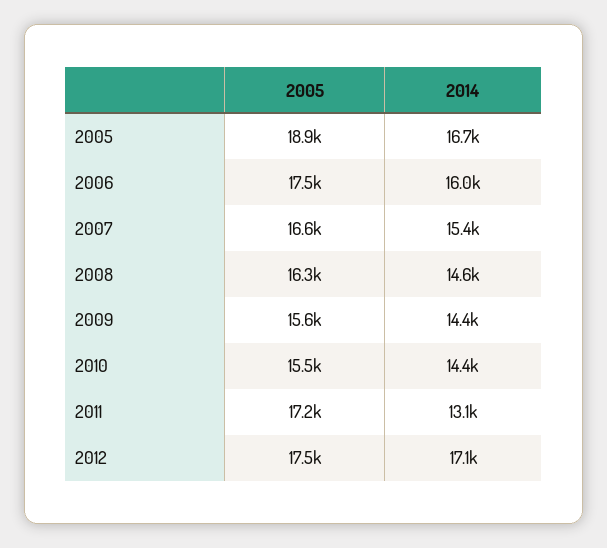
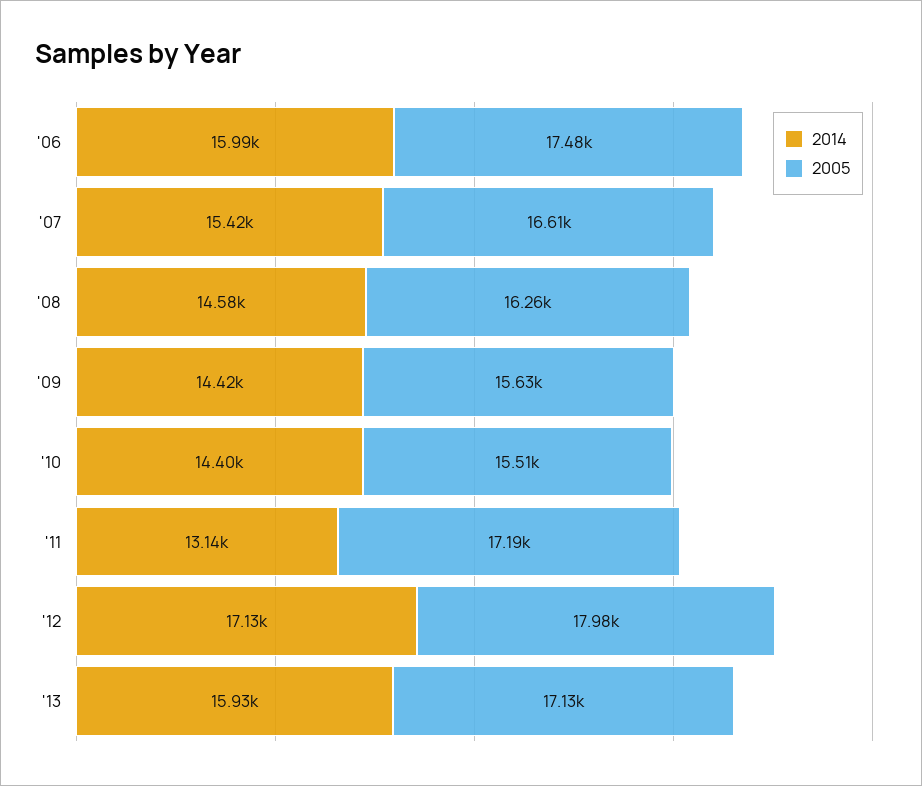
2005, 2005: 18900 -> none
2014, 2005: 16700 -> none
2005, 2012: 17500 -> 17980
2014, '13: none -> 15930
2005, '13: none -> 17130

